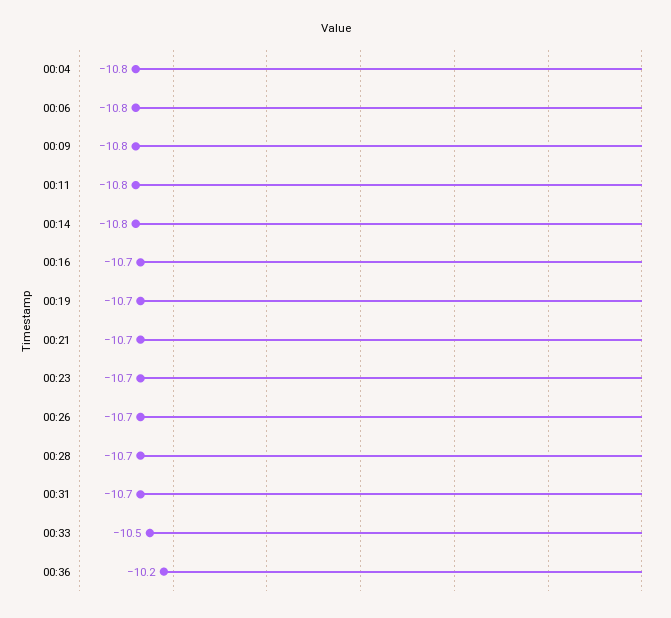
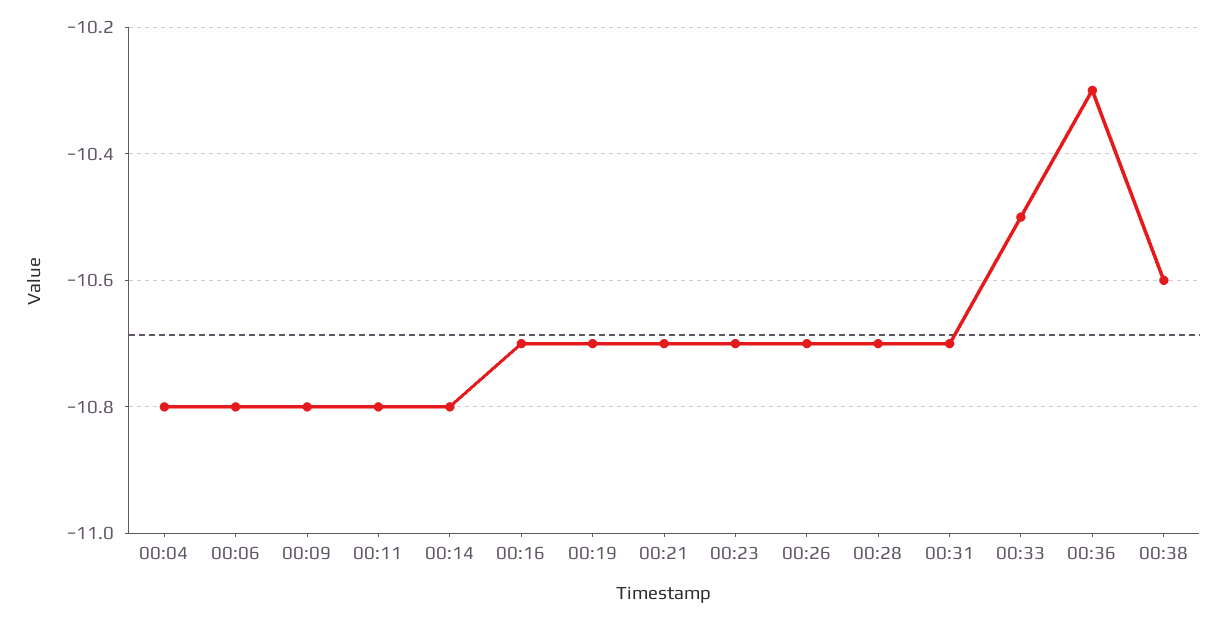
00:36: -10.2 -> -10.3
00:38: none -> -10.6

